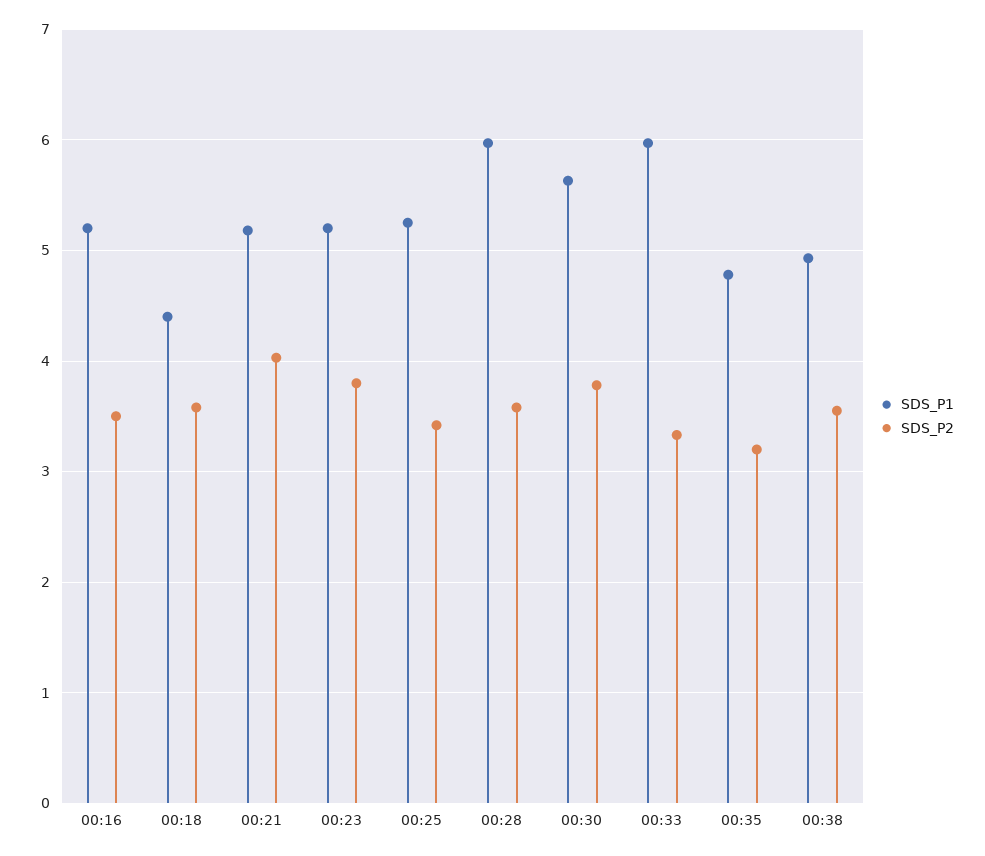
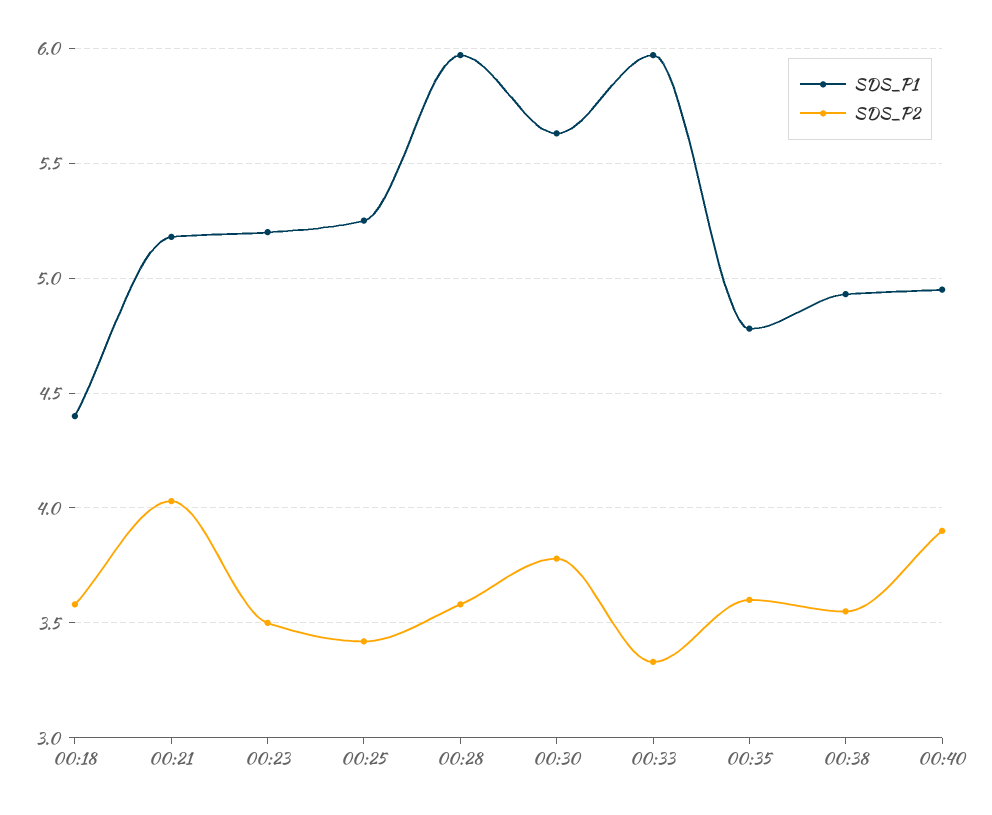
SDS_P1, 00:16: 5.2 -> none
SDS_P2, 00:16: 3.5 -> none
SDS_P2, 00:23: 3.8 -> 3.5
SDS_P2, 00:35: 3.2 -> 3.6
SDS_P1, 00:40: none -> 4.95
SDS_P2, 00:40: none -> 3.9

